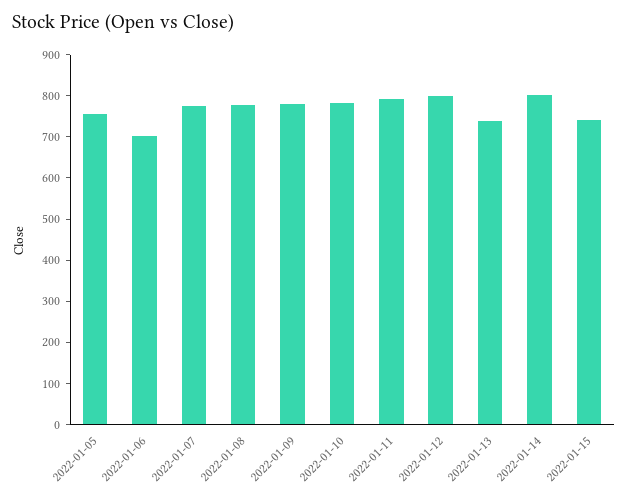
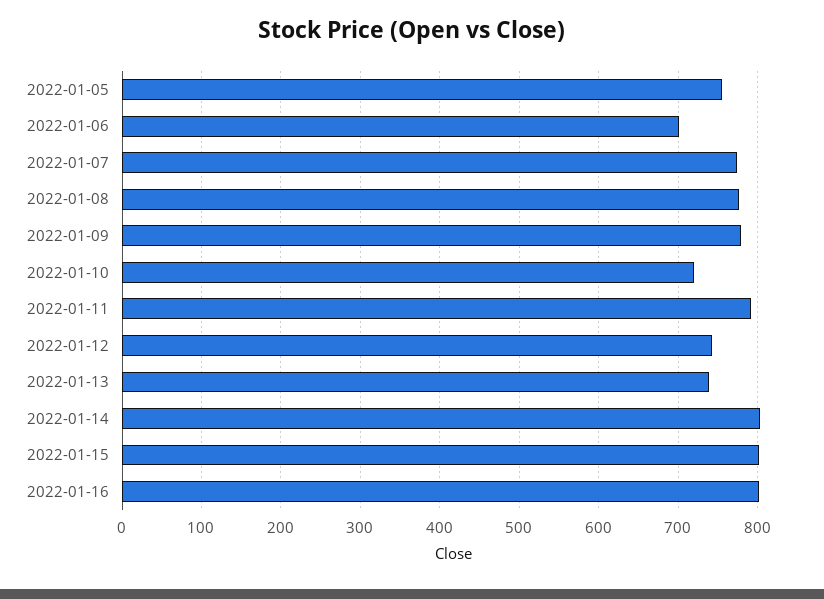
2022-01-10: 780 -> 720
2022-01-12: 800 -> 740
2022-01-15: 740 -> 800
2022-01-16: none -> 800

